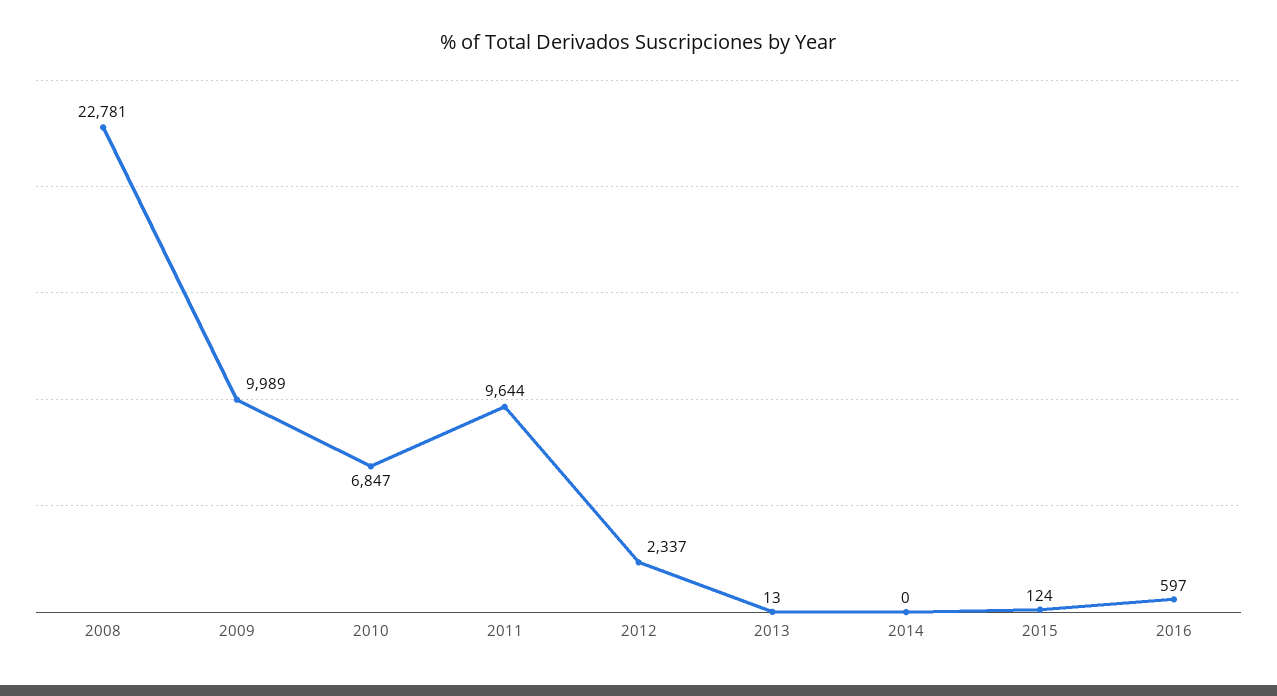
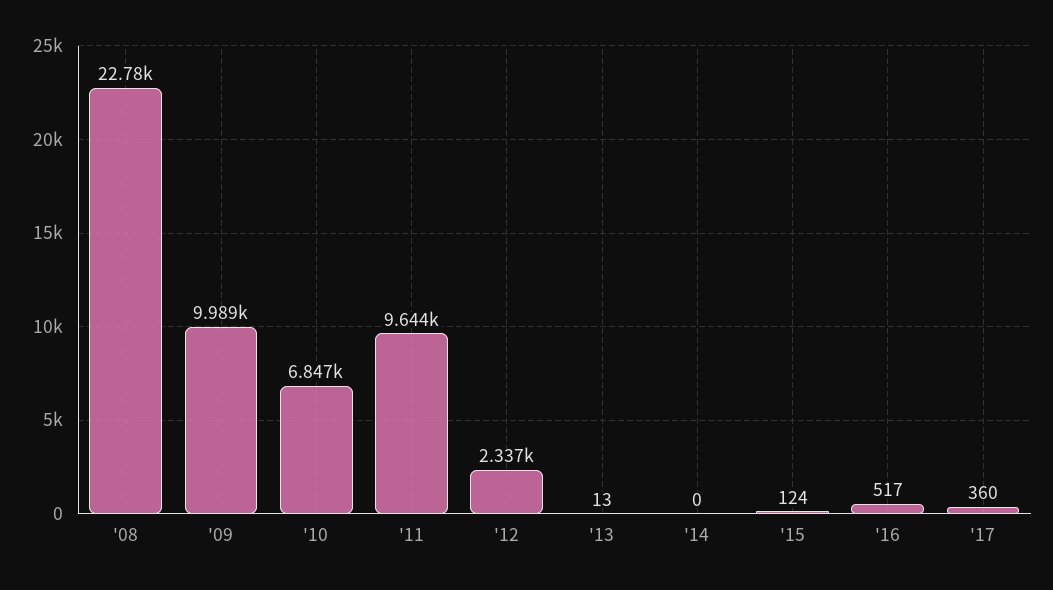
2016: 597 -> 517
'17: none -> 360

